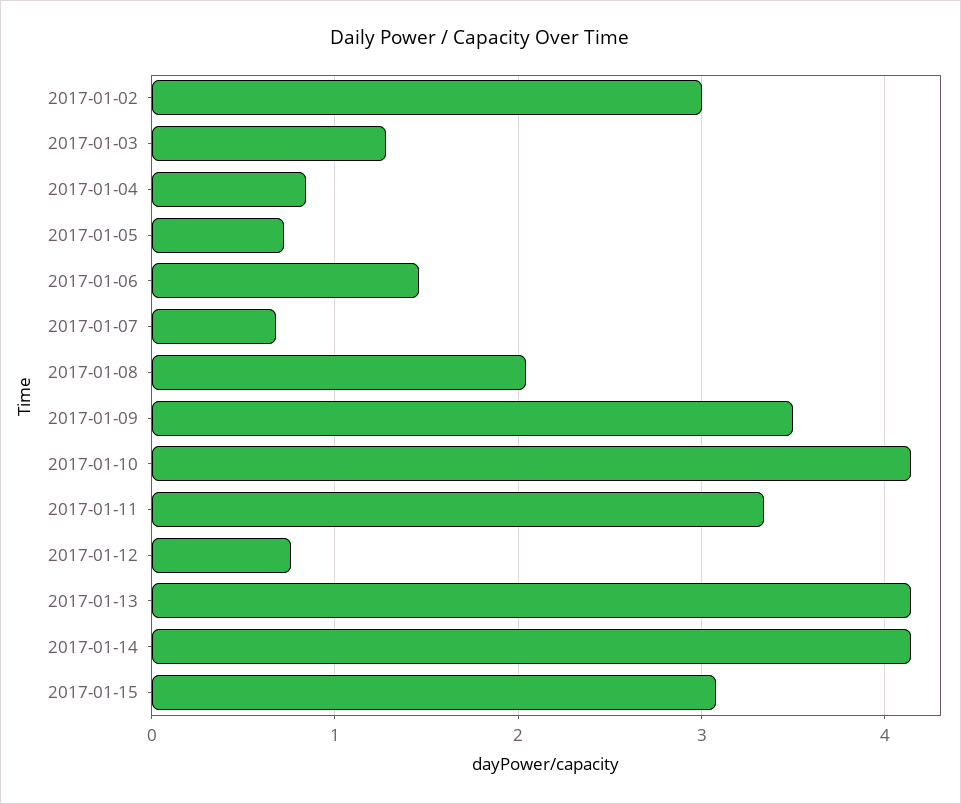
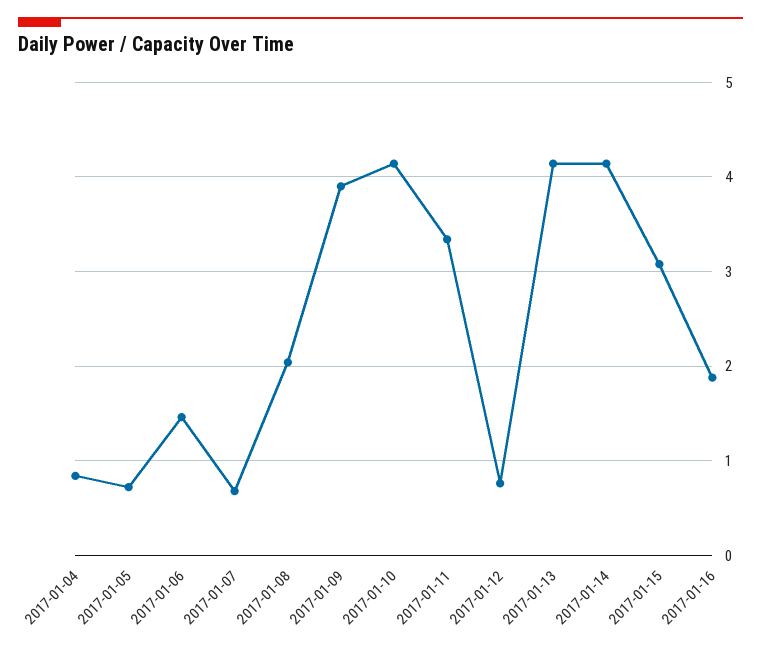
2017-01-02: 3 -> none
2017-01-03: 1.3 -> none
2017-01-09: 3.5 -> 3.9
2017-01-16: none -> 1.9

